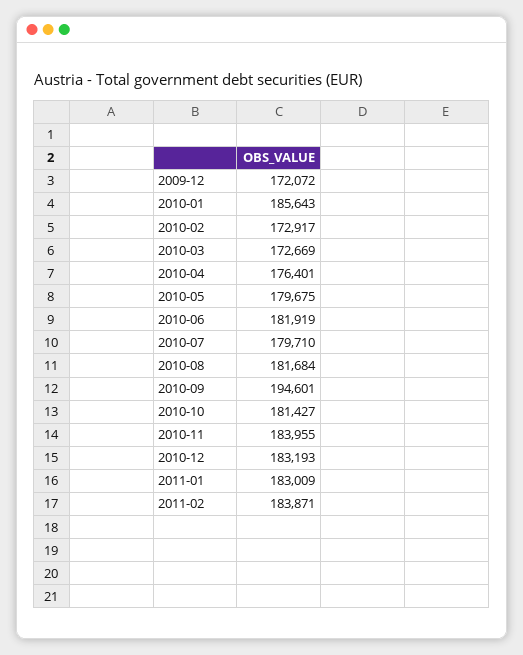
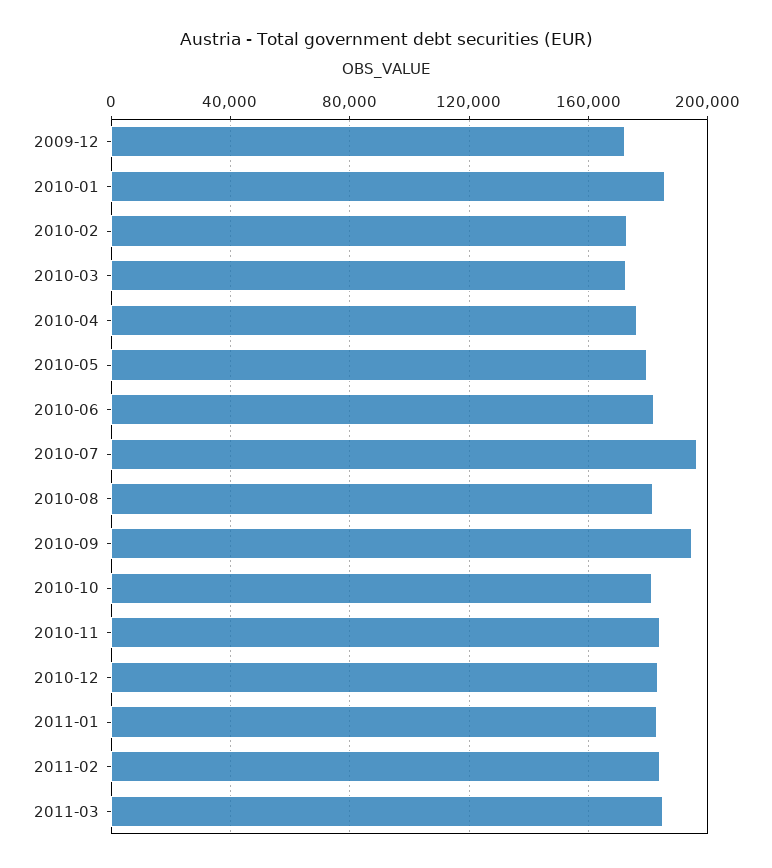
2010-07: 179710 -> 195000
2011-03: none -> 185000

